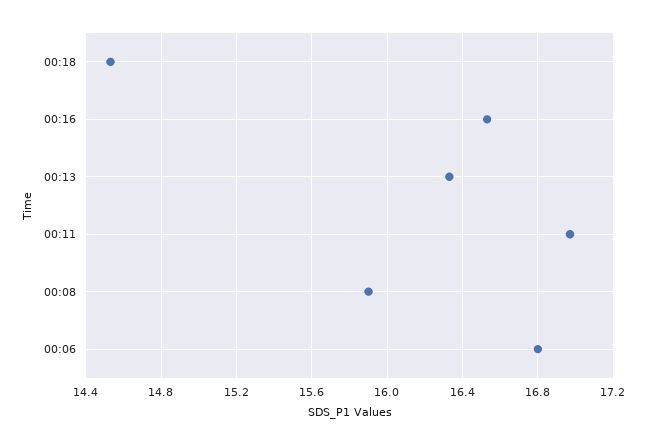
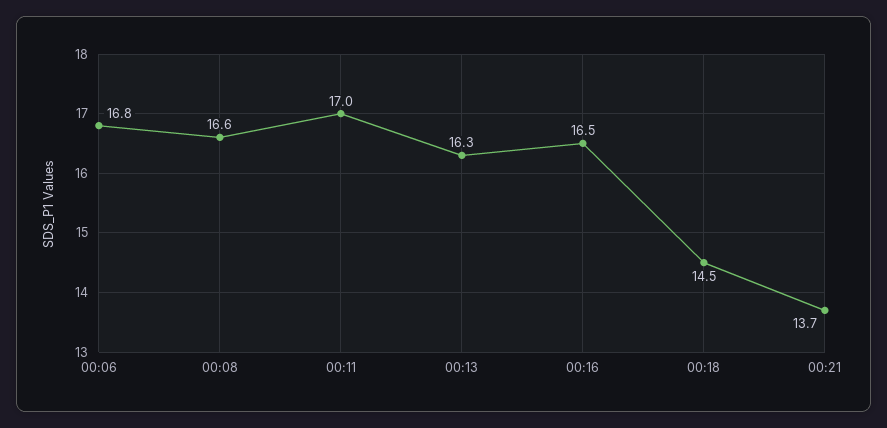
00:08: 15.9 -> 16.6
00:21: none -> 13.7

